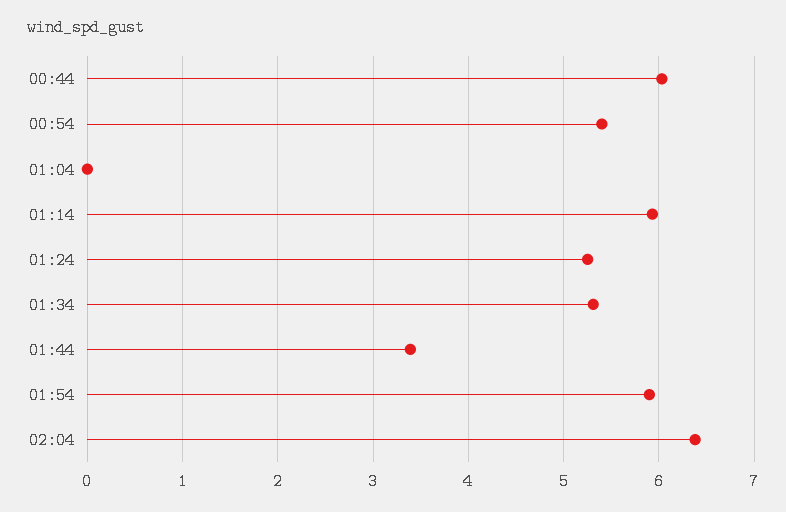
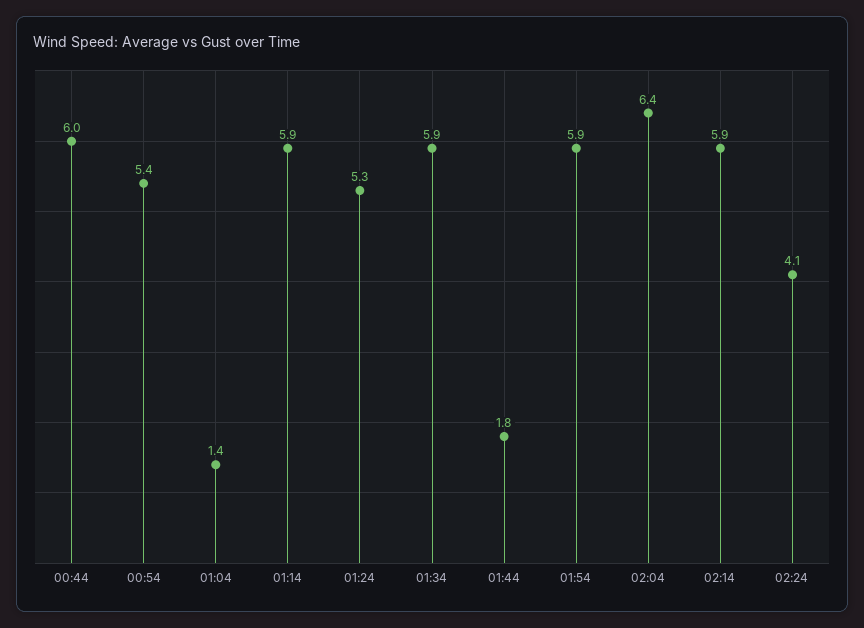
01:04: 0 -> 1.4
01:34: 5.3 -> 5.9
01:44: 3.4 -> 1.8
02:14: none -> 5.9
02:24: none -> 4.1

